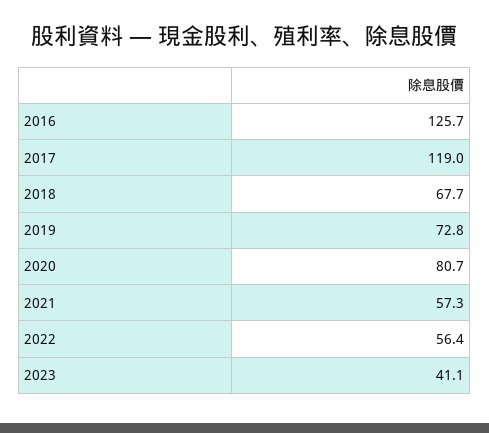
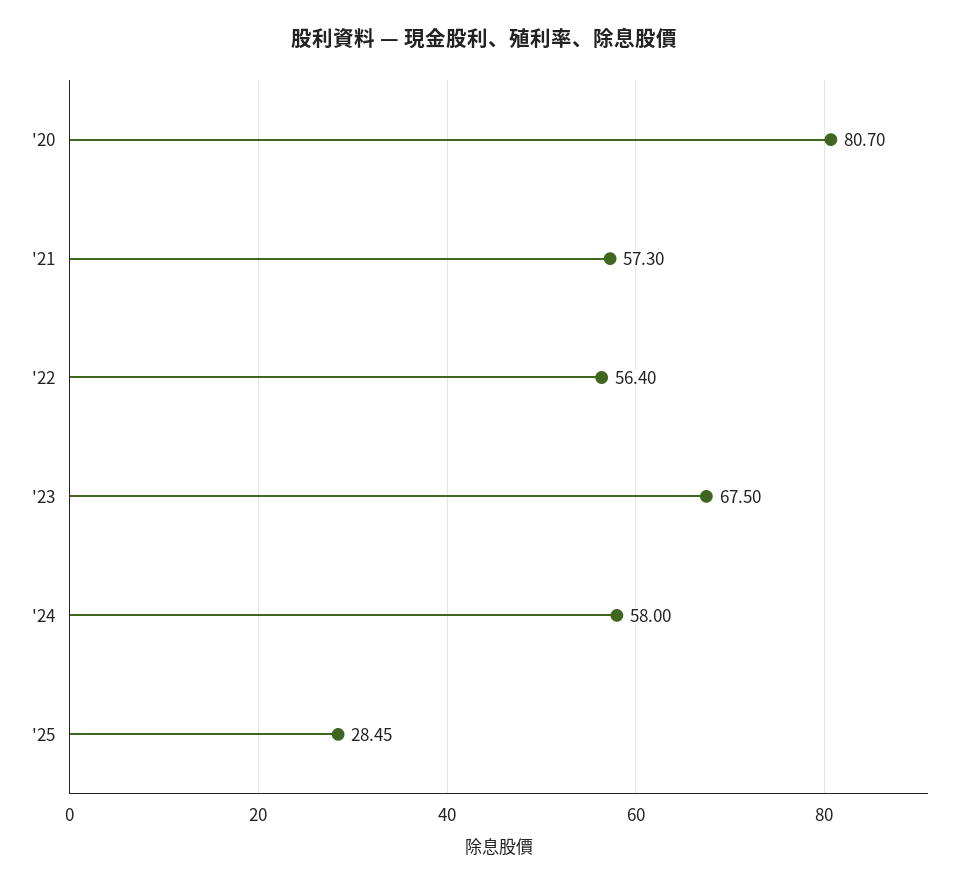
2016: 125.7 -> none
2017: 119 -> none
2018: 67.7 -> none
2019: 72.8 -> none
2023: 41.1 -> 67.5
'24: none -> 58
'25: none -> 28.45

